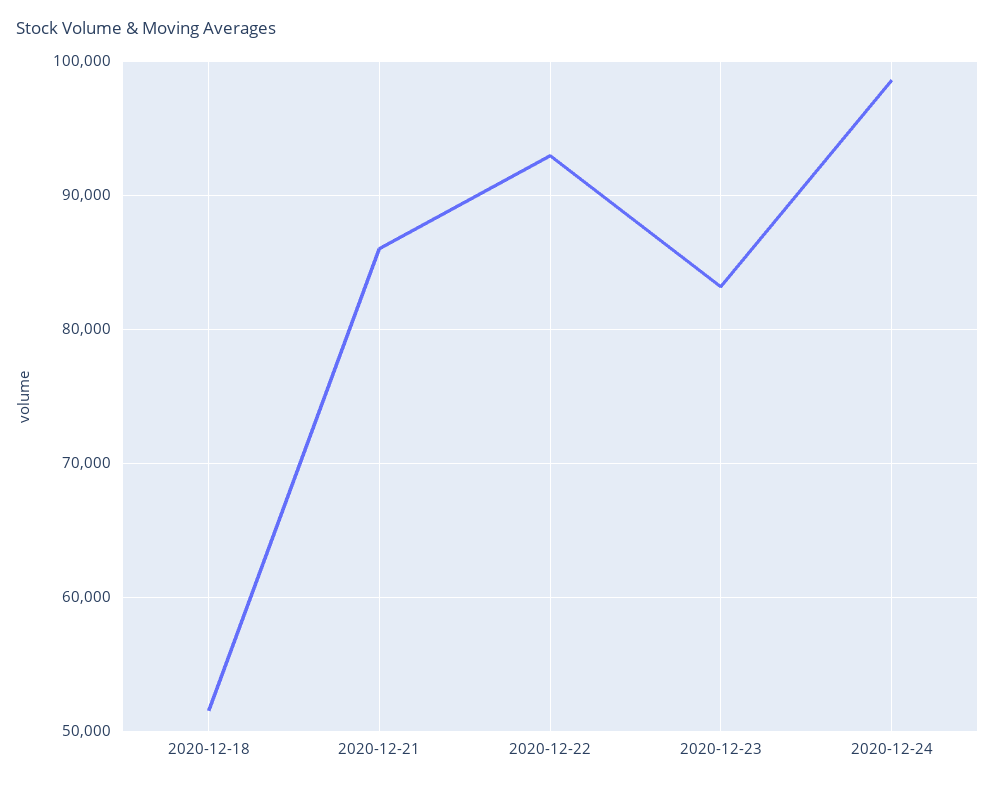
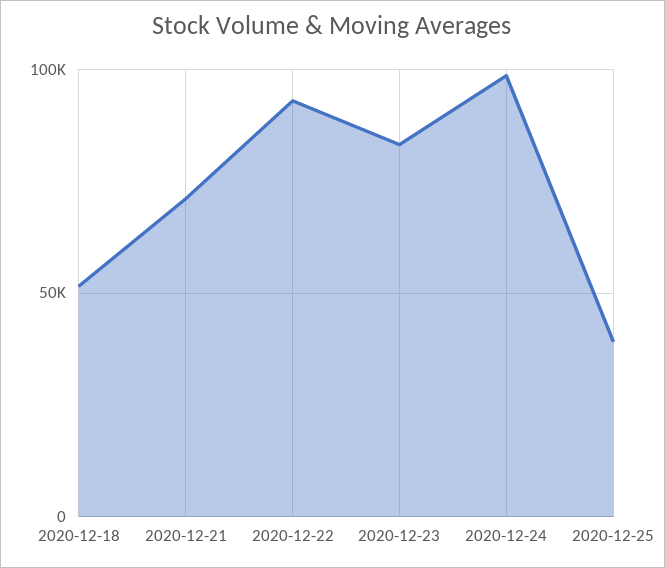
2020-12-21: 86000 -> 70000
2020-12-25: none -> 40000

